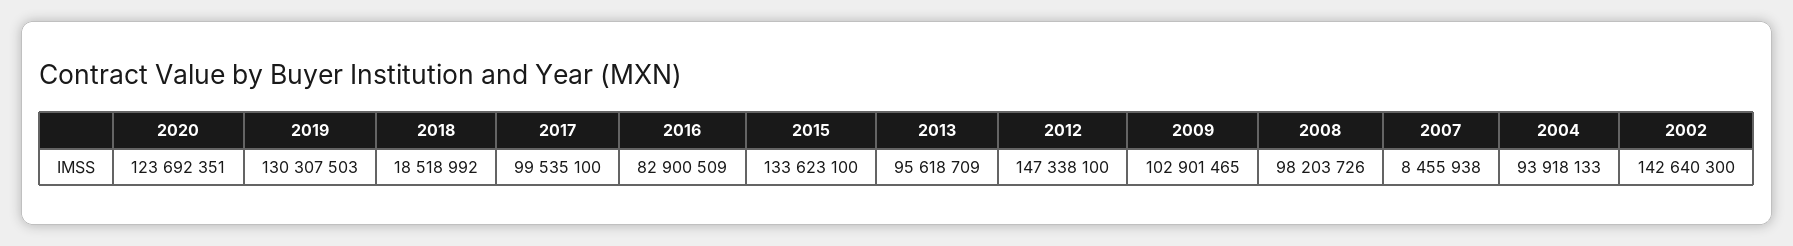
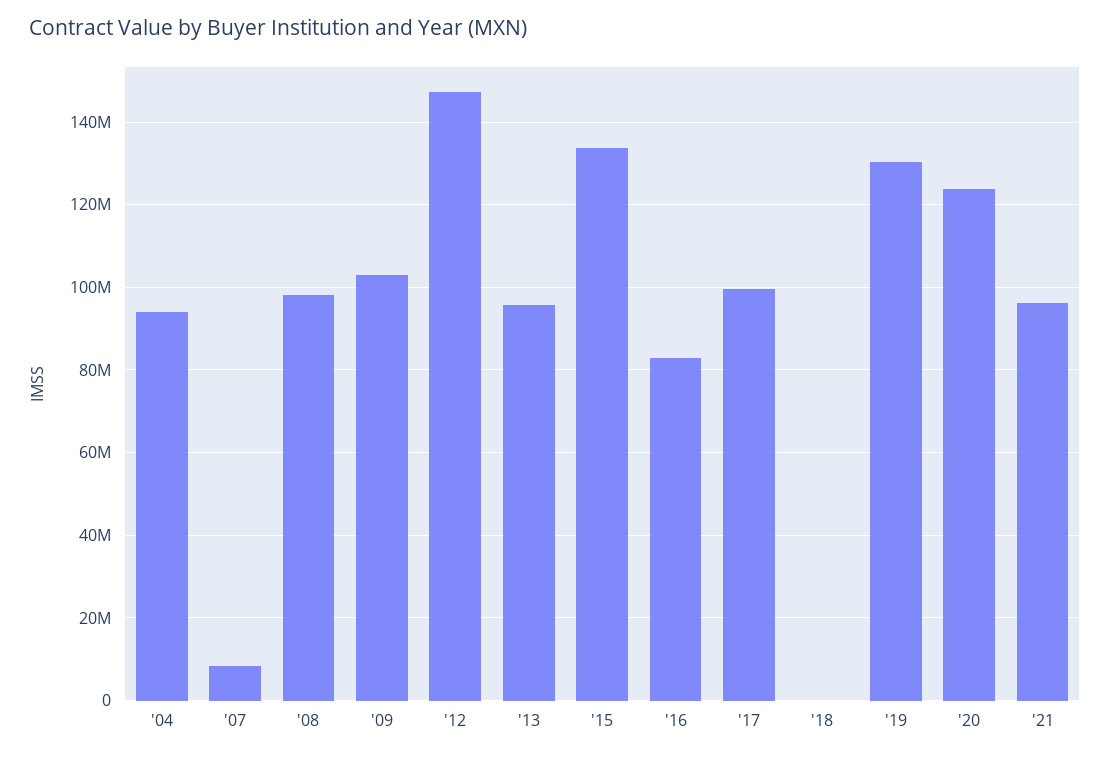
2018: 18518992 -> 0
2002: 142640300 -> none
'21: none -> 96000000

